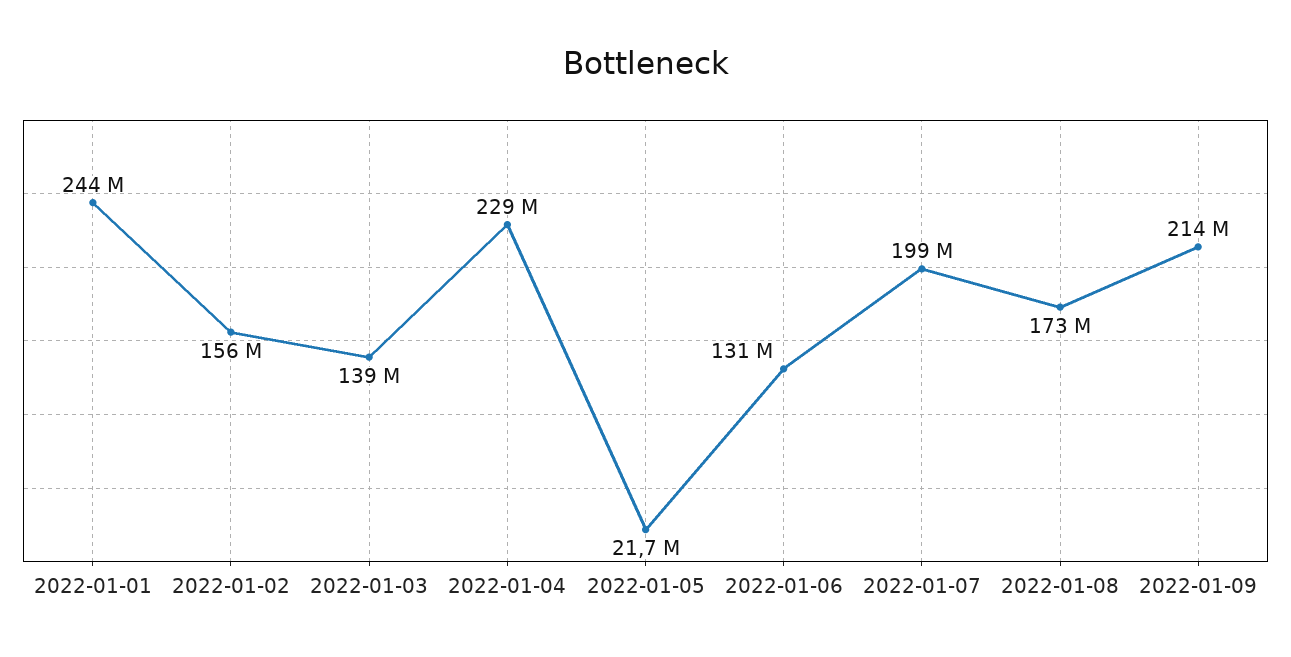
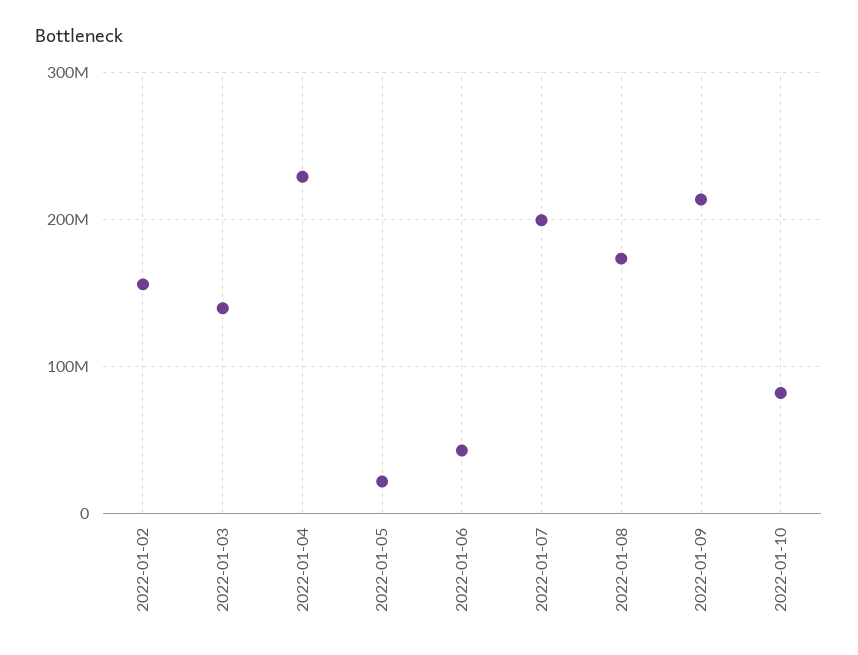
2022-01-01: 244000000 -> none
2022-01-06: 131000000 -> 40000000
2022-01-10: none -> 80000000

